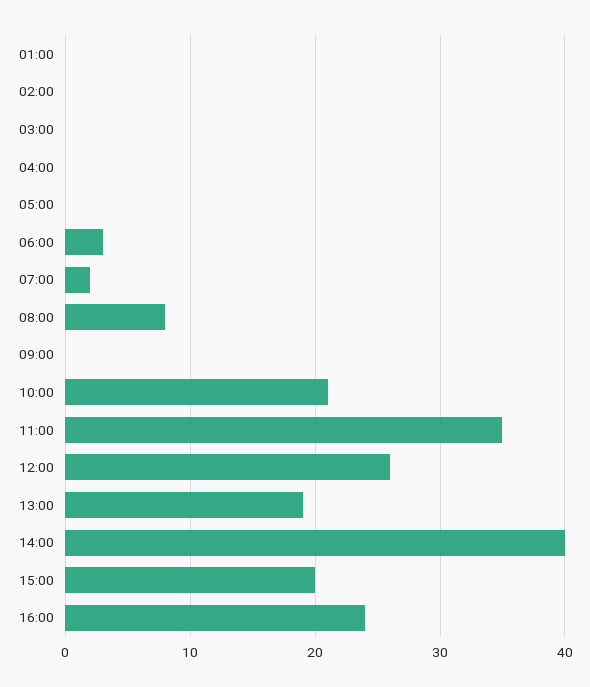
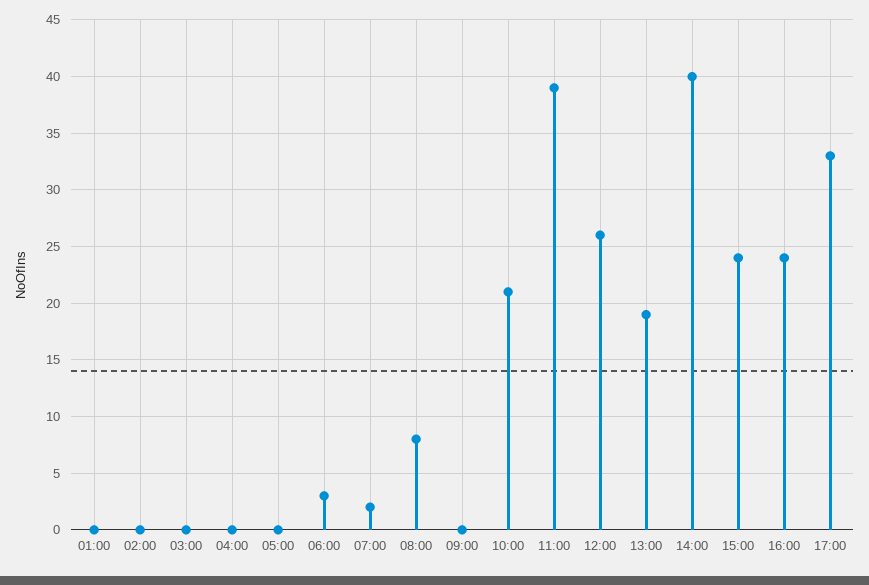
11:00: 35 -> 39
15:00: 20 -> 24
17:00: none -> 33

